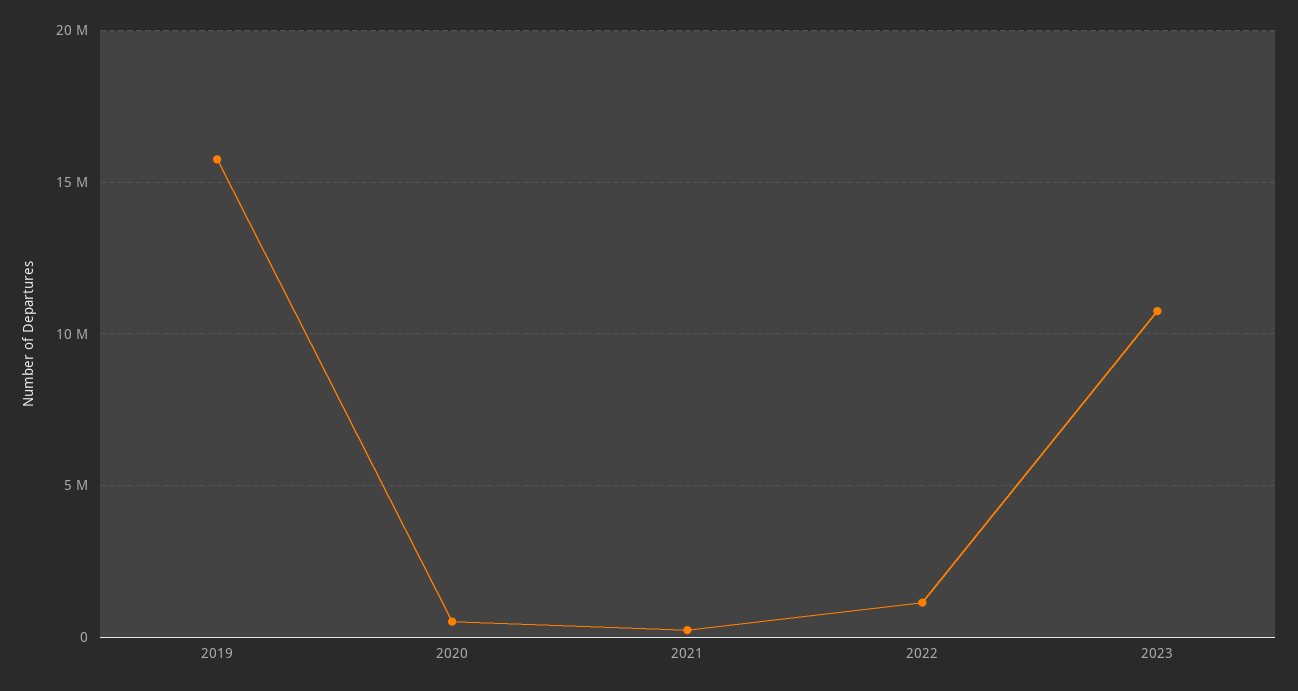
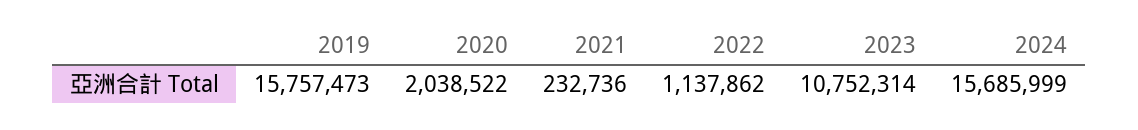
2020: 500000 -> 2038522
2024: none -> 15685999

